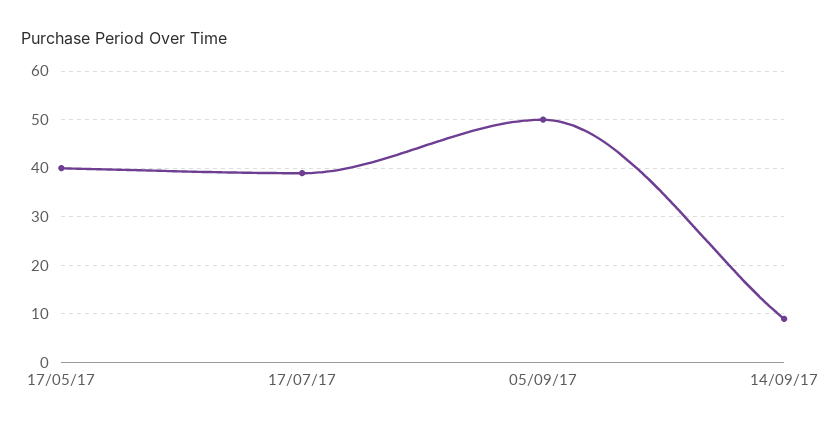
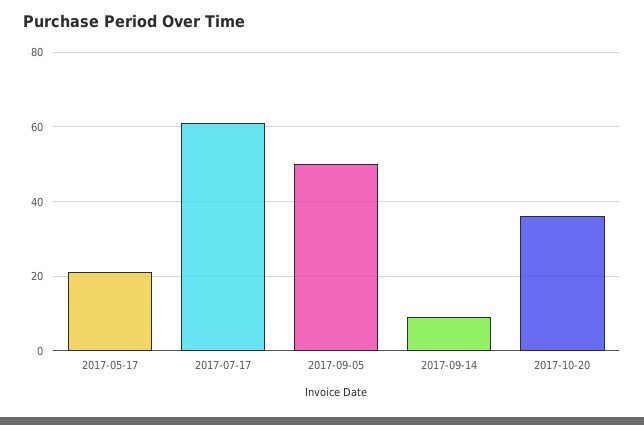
17/05/17: 40 -> 20
17/07/17: 40 -> 60
2017-10-20: none -> 35

